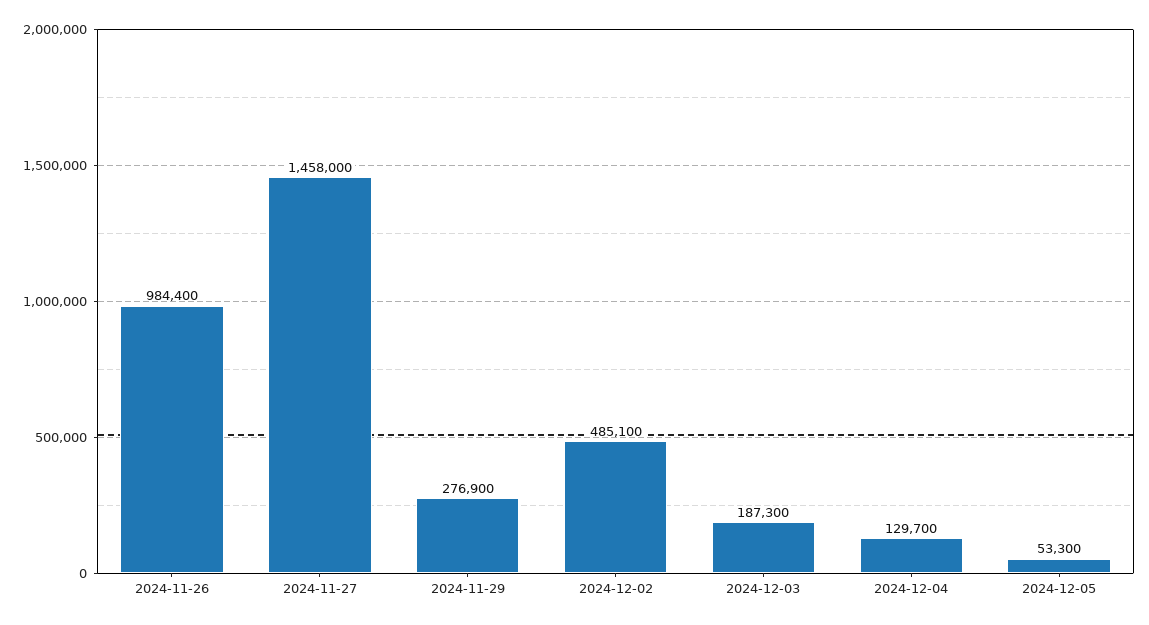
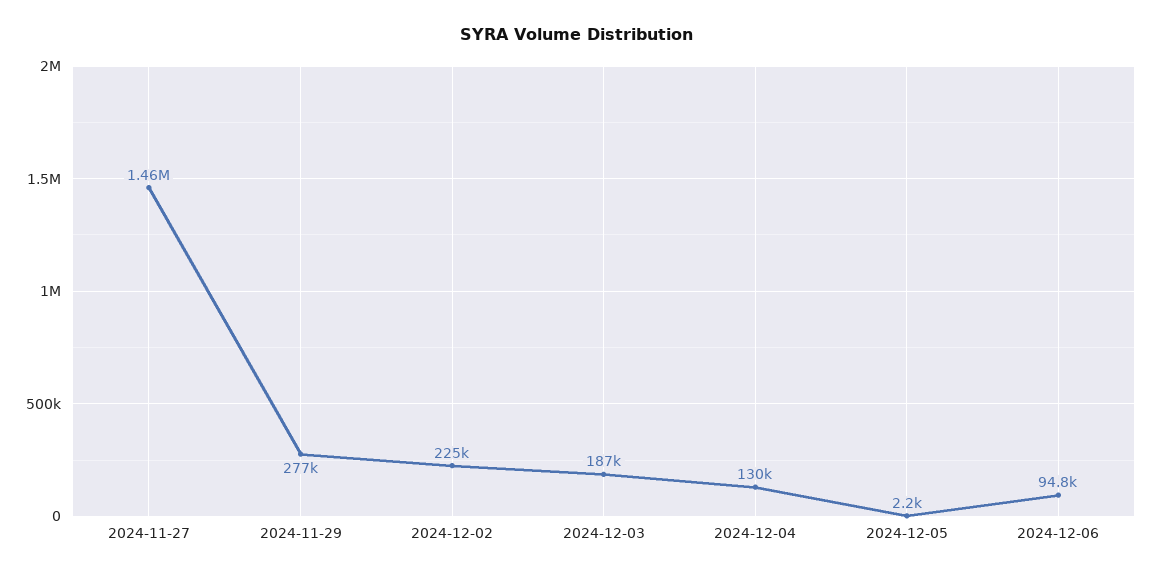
2024-11-26: 984400 -> none
2024-12-02: 485100 -> 225000
2024-12-05: 53300 -> 2200
2024-12-06: none -> 94800

